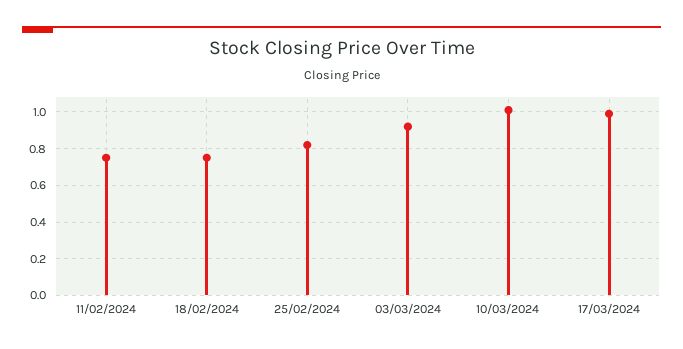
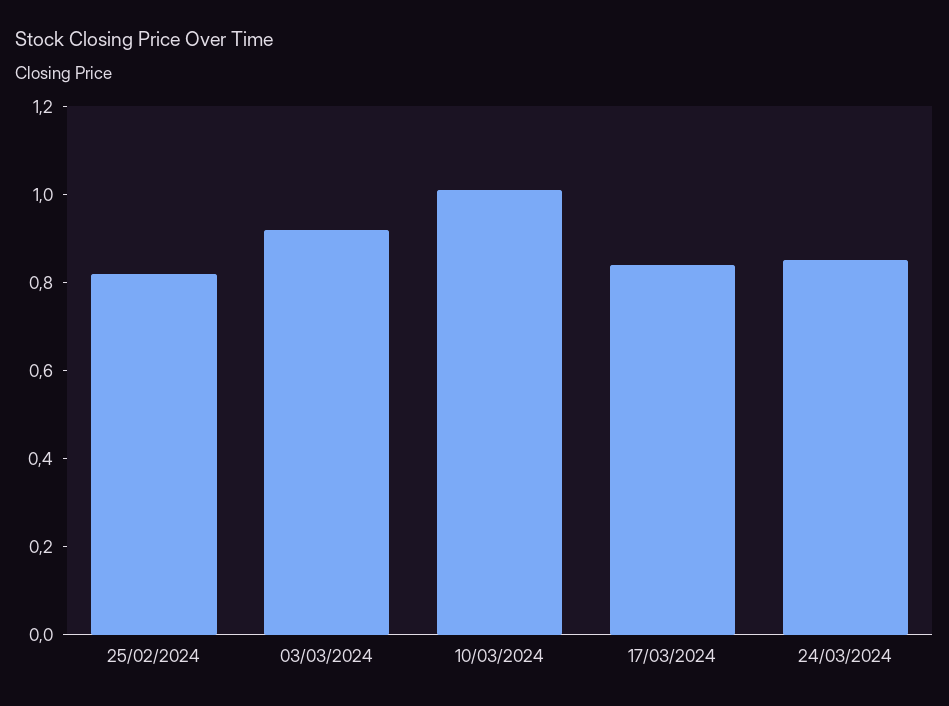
11/02/2024: 0.75 -> none
18/02/2024: 0.75 -> none
17/03/2024: 1 -> 0.85
24/03/2024: none -> 0.85

